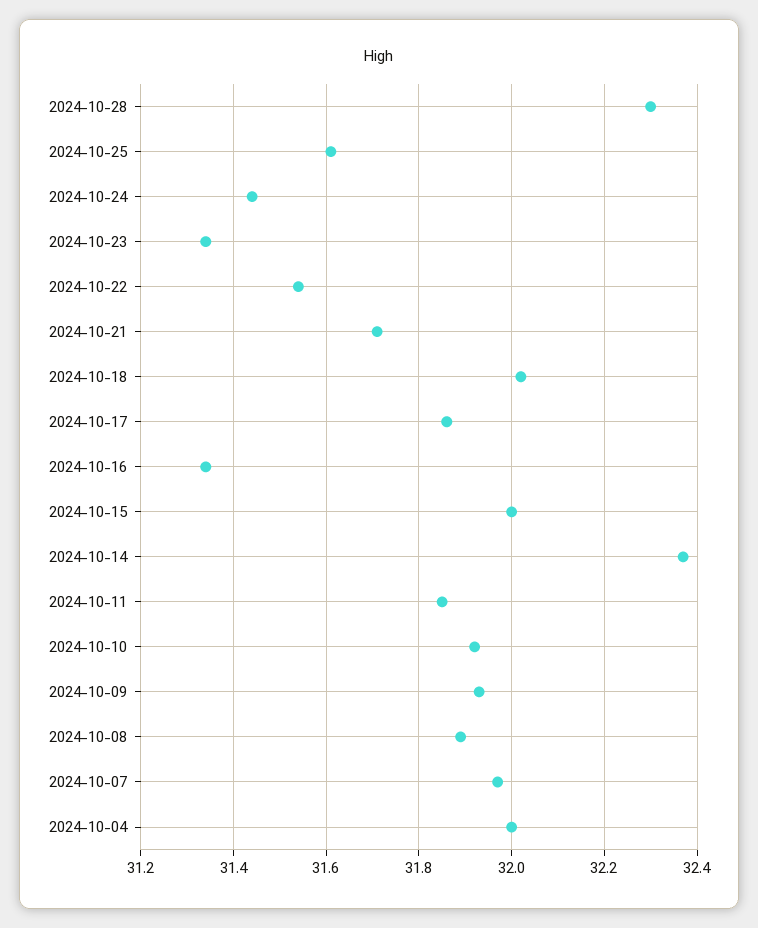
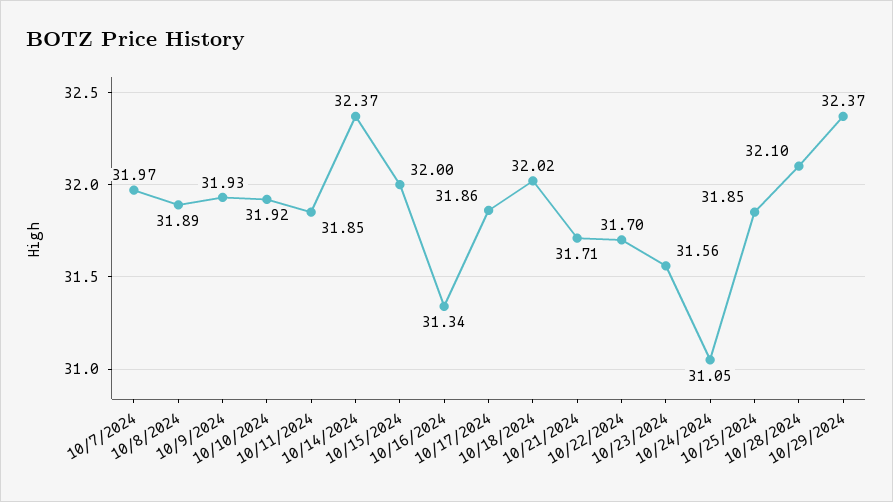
2024-10-28: 32.3 -> 32.1
2024-10-25: 31.6 -> 31.85
2024-10-24: 31.45 -> 31.05
2024-10-23: 31.35 -> 31.56
2024-10-22: 31.55 -> 31.7
2024-10-04: 32 -> none
10/29/2024: none -> 32.37

